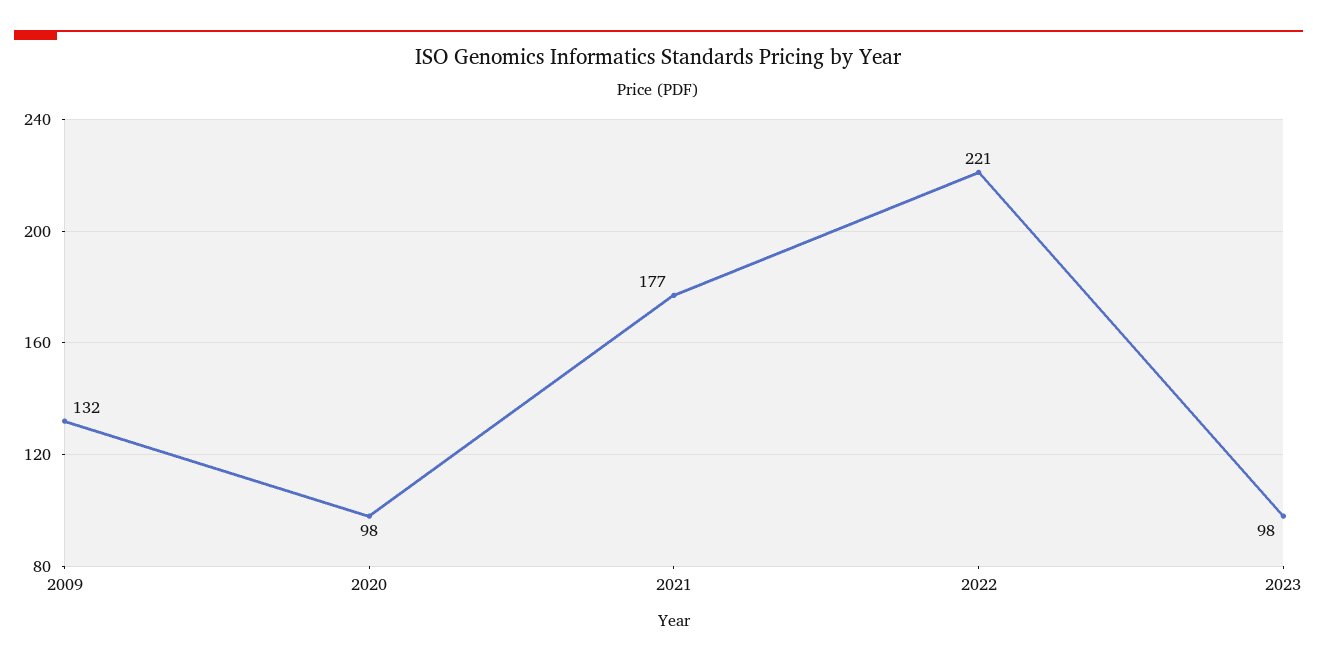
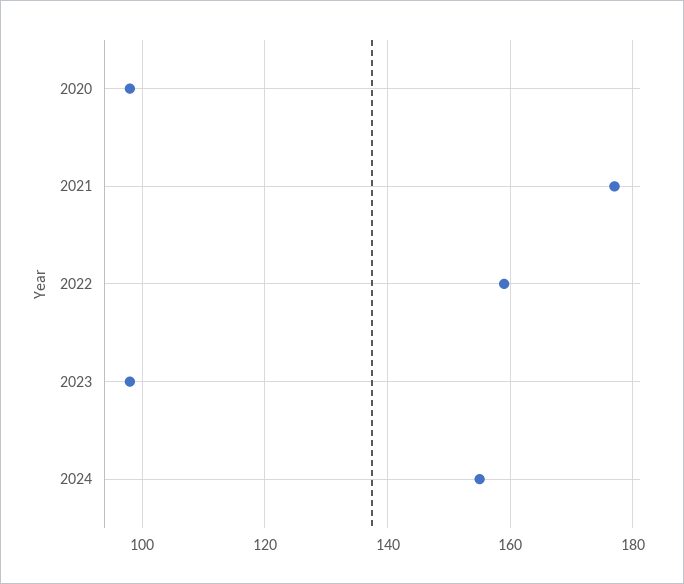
2009: 132 -> none
2022: 221 -> 160
2024: none -> 155

